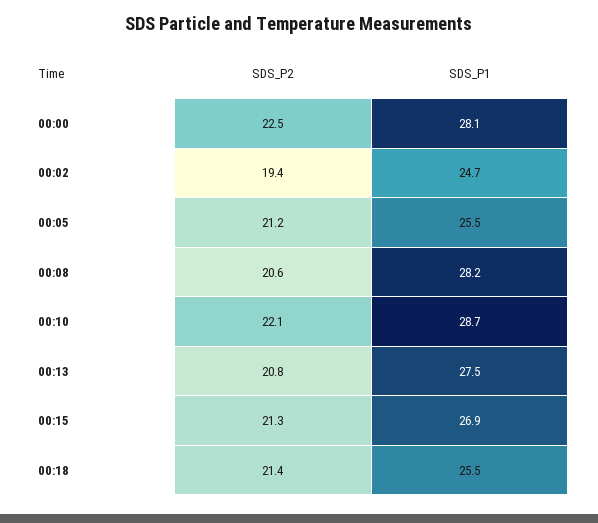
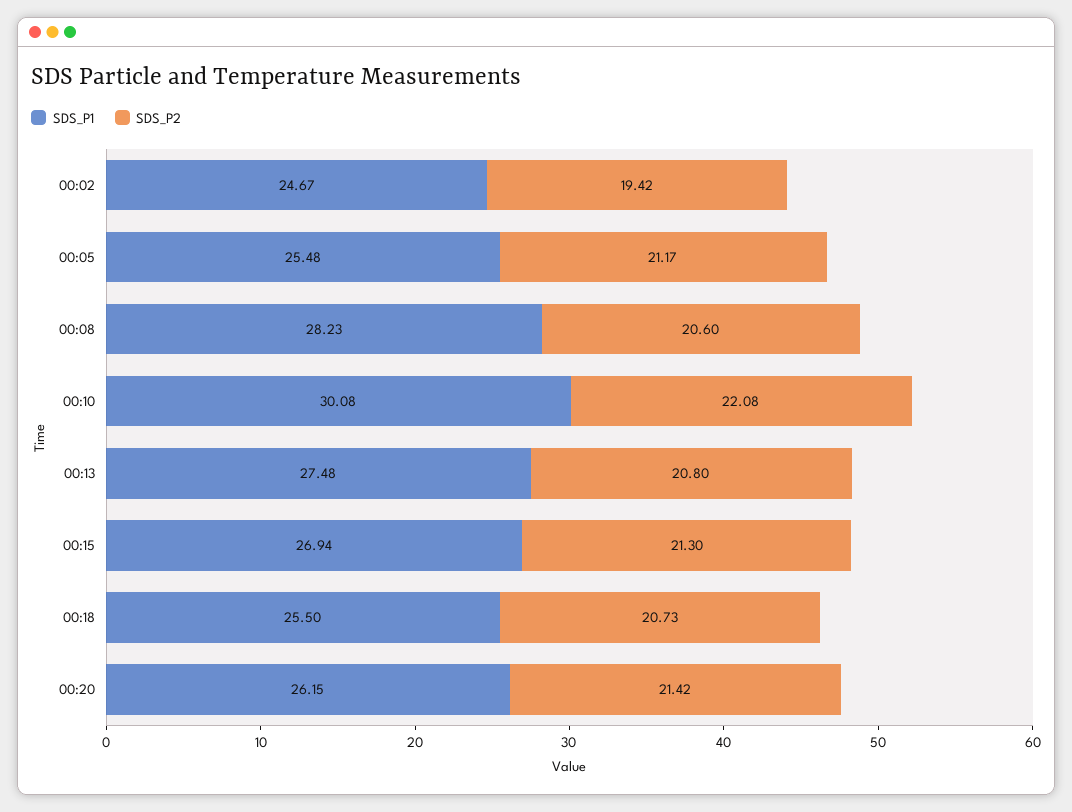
SDS_P2, 00:00: 22.5 -> none
SDS_P1, 00:00: 28.1 -> none
SDS_P1, 00:10: 28.7 -> 30.08
SDS_P2, 00:18: 21.4 -> 20.73
SDS_P1, 00:20: none -> 26.15
SDS_P2, 00:20: none -> 21.42

